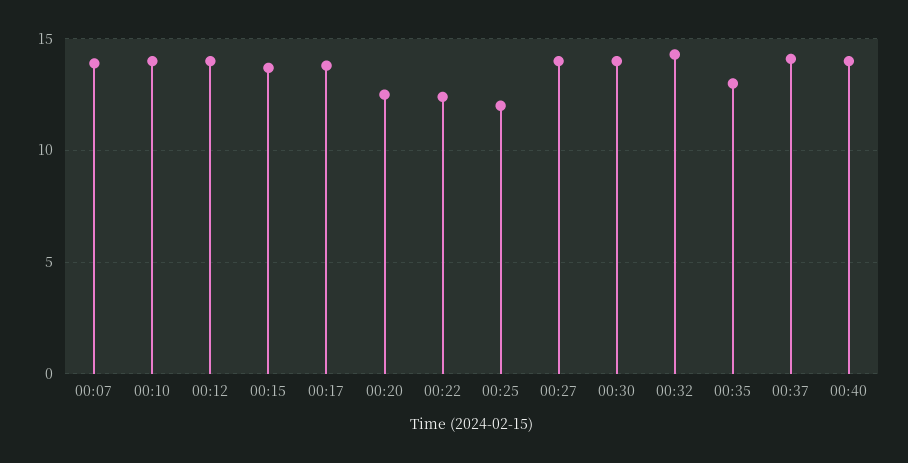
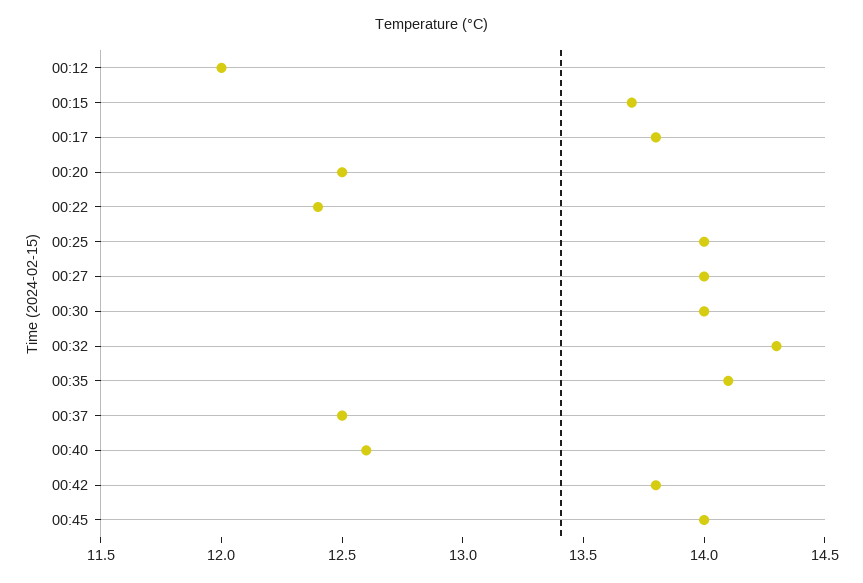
00:07: 14 -> none
00:10: 14 -> none
00:12: 14 -> 12
00:25: 12 -> 14
00:35: 13 -> 14.1
00:37: 14 -> 12.5
00:40: 14 -> 12.6
00:42: none -> 13.8
00:45: none -> 14

